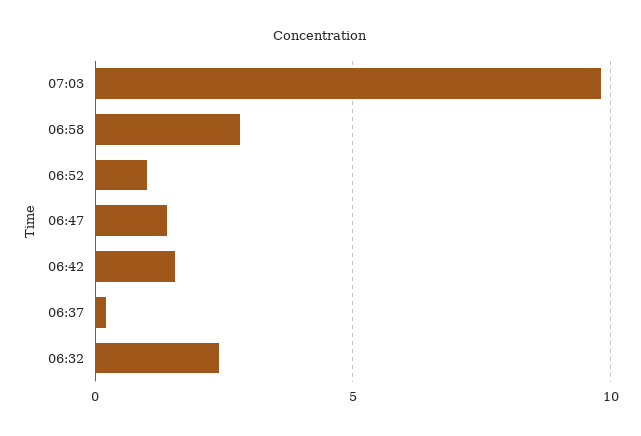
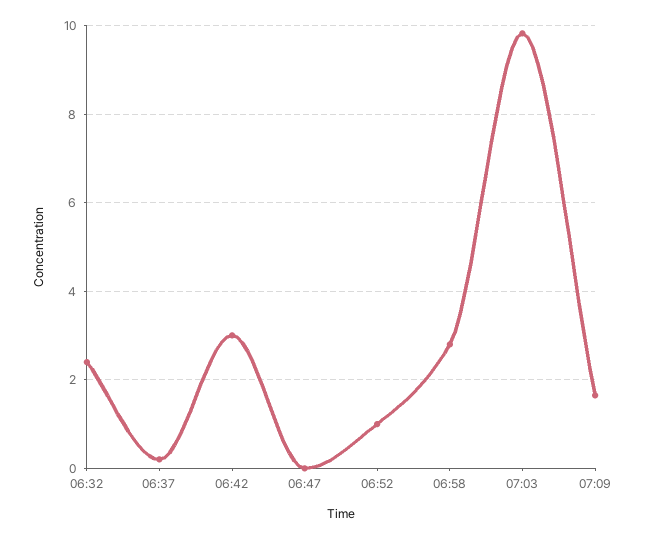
06:47: 1.5 -> 0
06:42: 1.5 -> 3
07:09: none -> 1.6

